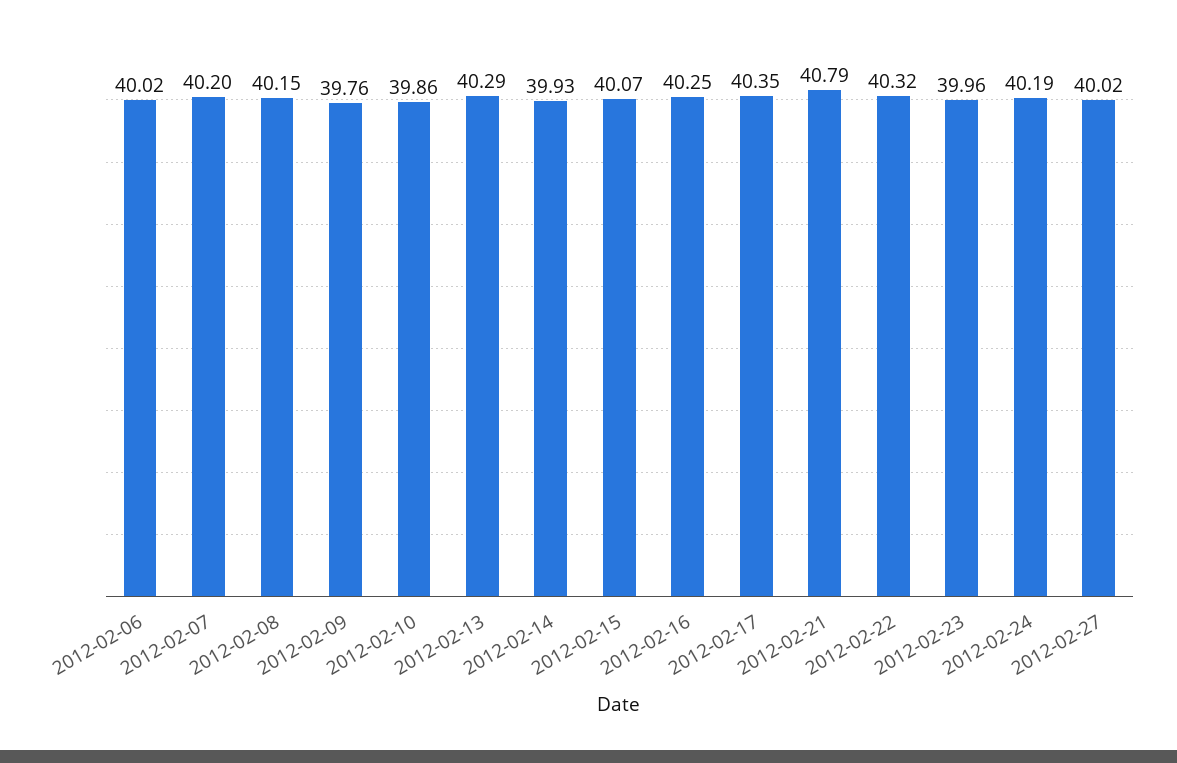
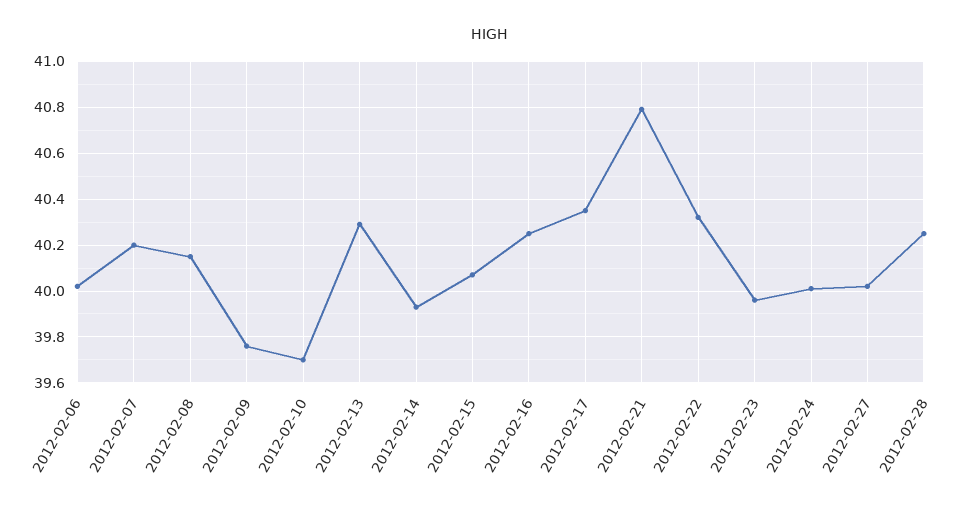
2012-02-10: 39.86 -> 39.7
2012-02-24: 40.19 -> 40
2012-02-28: none -> 40.25

